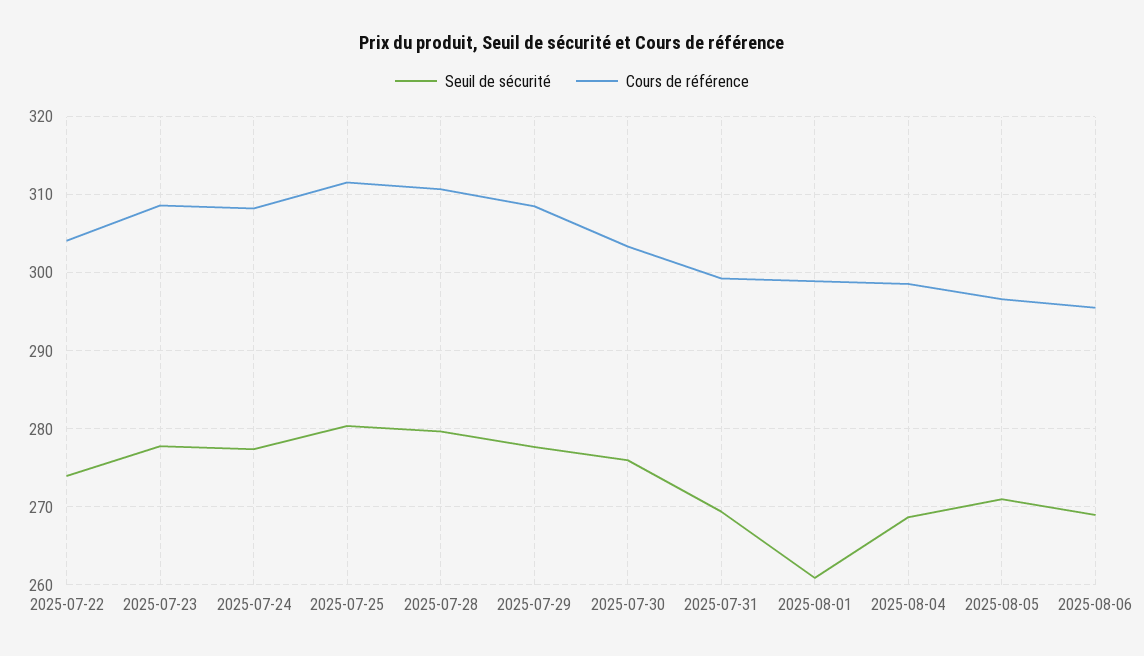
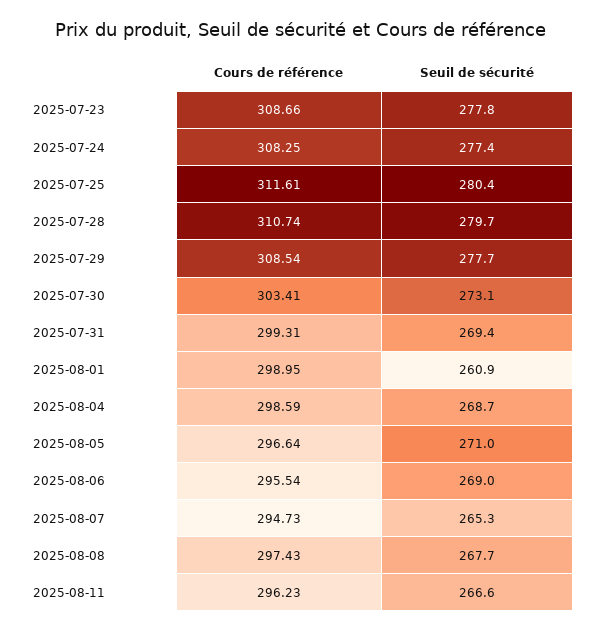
Seuil de sécurité, 2025-07-22: 274 -> none
Cours de référence, 2025-07-22: 304 -> none
Seuil de sécurité, 2025-07-30: 276 -> 273.1
Cours de référence, 2025-08-07: none -> 294.73
Seuil de sécurité, 2025-08-07: none -> 265.3
Cours de référence, 2025-08-08: none -> 297.43
Seuil de sécurité, 2025-08-08: none -> 267.7
Cours de référence, 2025-08-11: none -> 296.23
Seuil de sécurité, 2025-08-11: none -> 266.6

